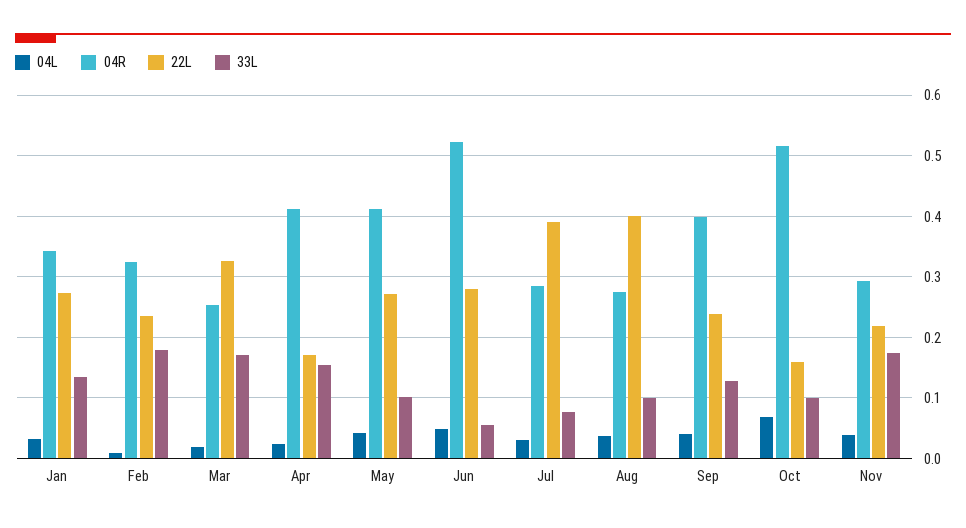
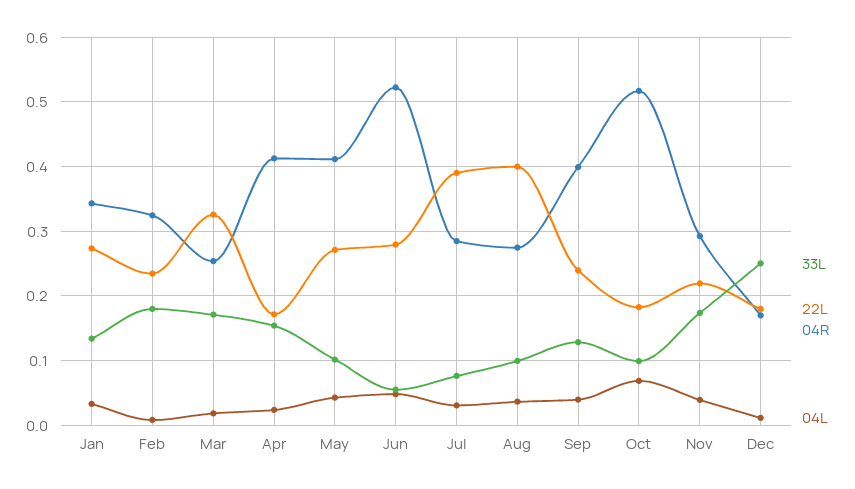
22L, Oct: 0.16 -> 0.18
33L, Dec: none -> 0.25
22L, Dec: none -> 0.18
04R, Dec: none -> 0.17
04L, Dec: none -> 0.01

